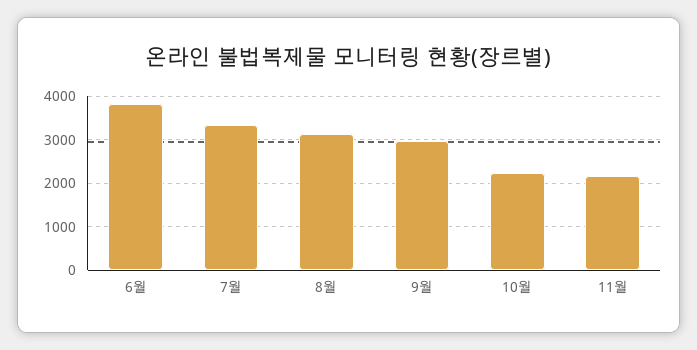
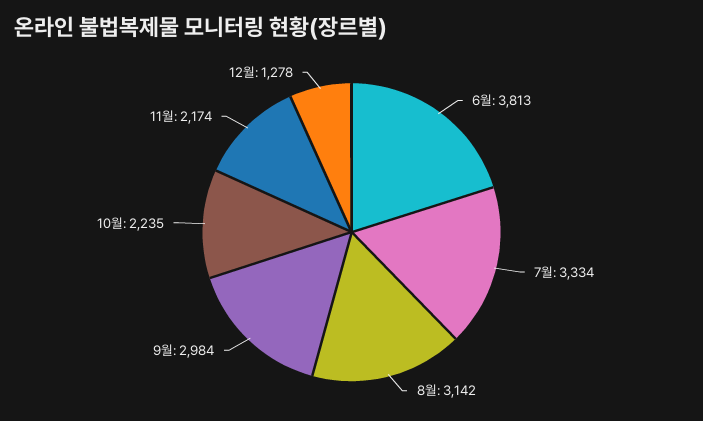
12월: none -> 1278

